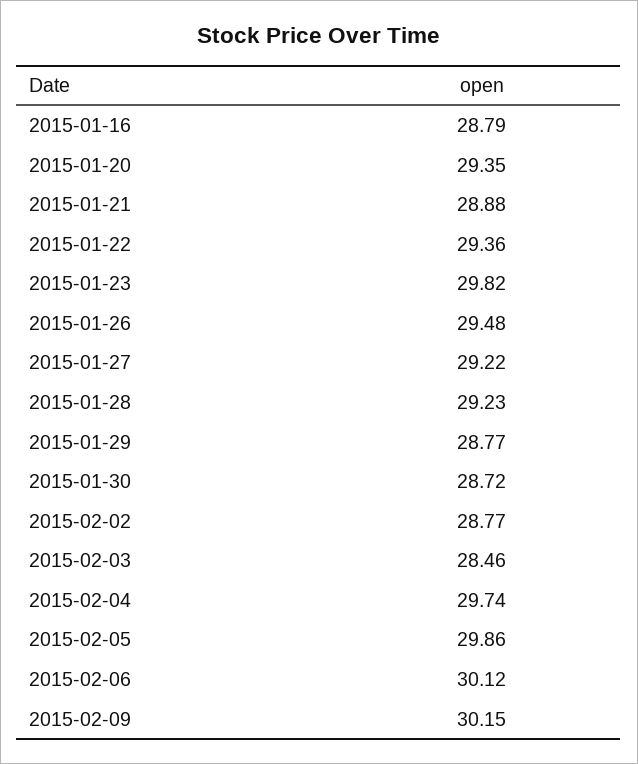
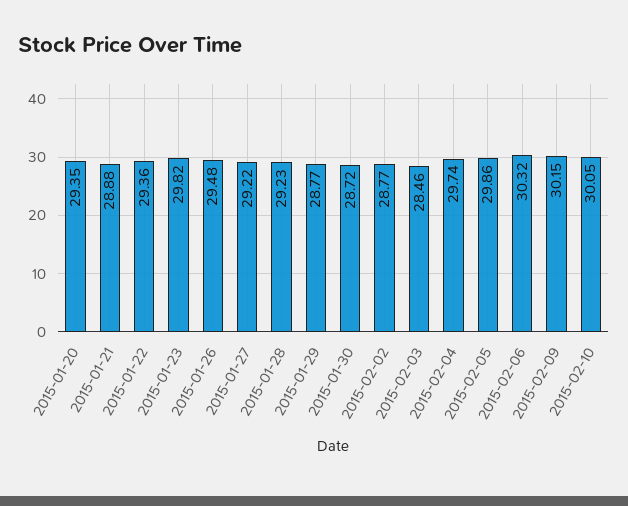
2015-01-16: 28.79 -> none
2015-02-06: 30.12 -> 30.32
2015-02-10: none -> 30.05

